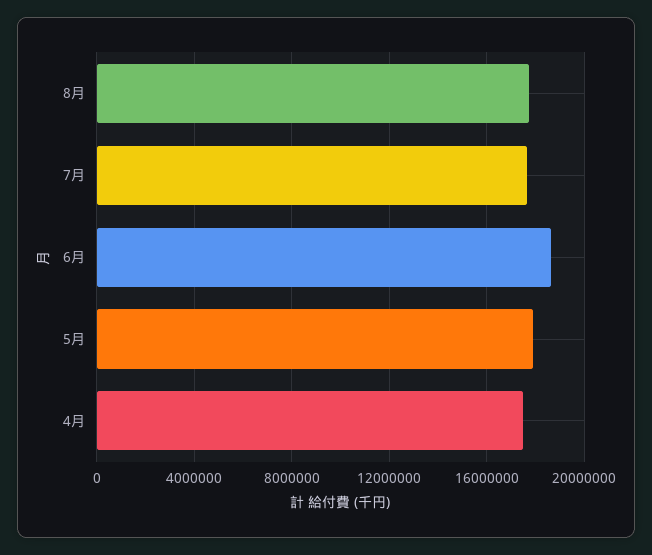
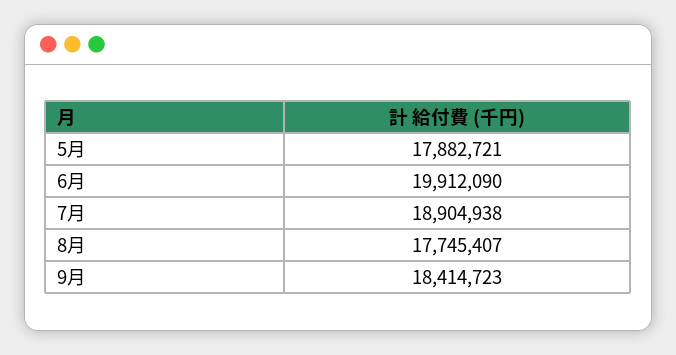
7月: 17500000 -> 18904938
6月: 18500000 -> 19912090
4月: 17500000 -> none
9月: none -> 18414723

